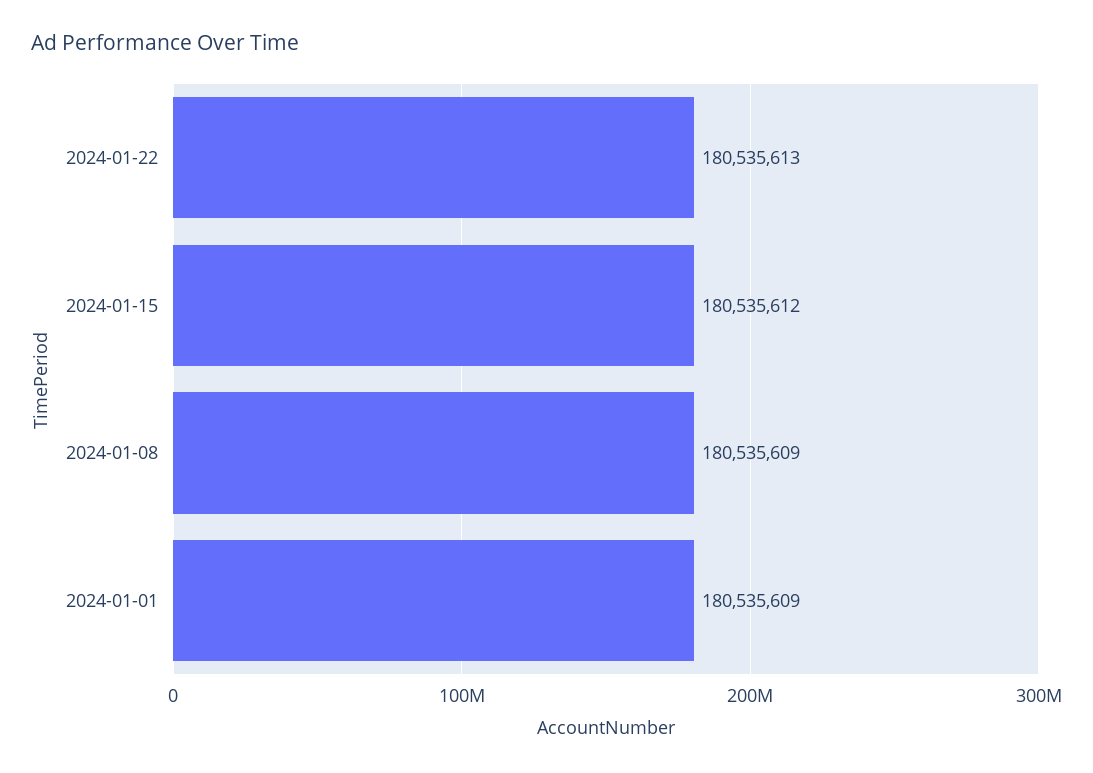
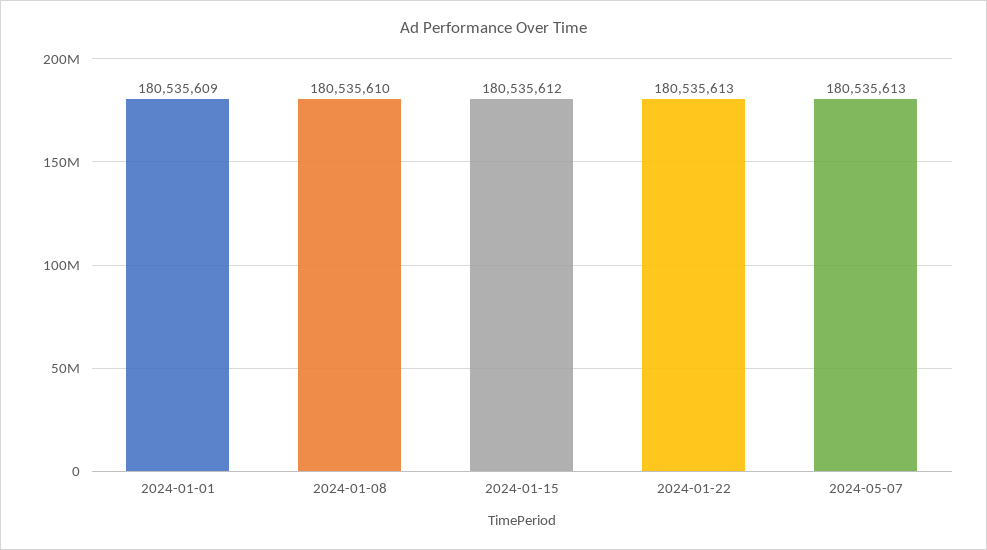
2024-01-08: 180535609 -> 180535610
2024-05-07: none -> 180535613

